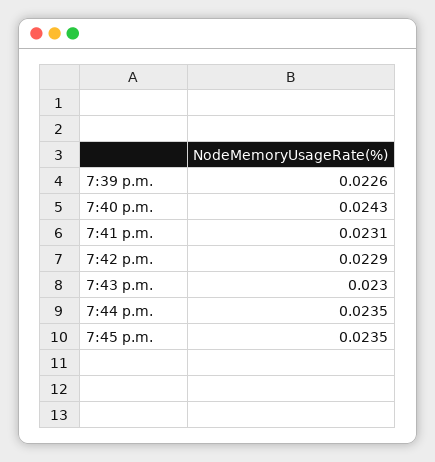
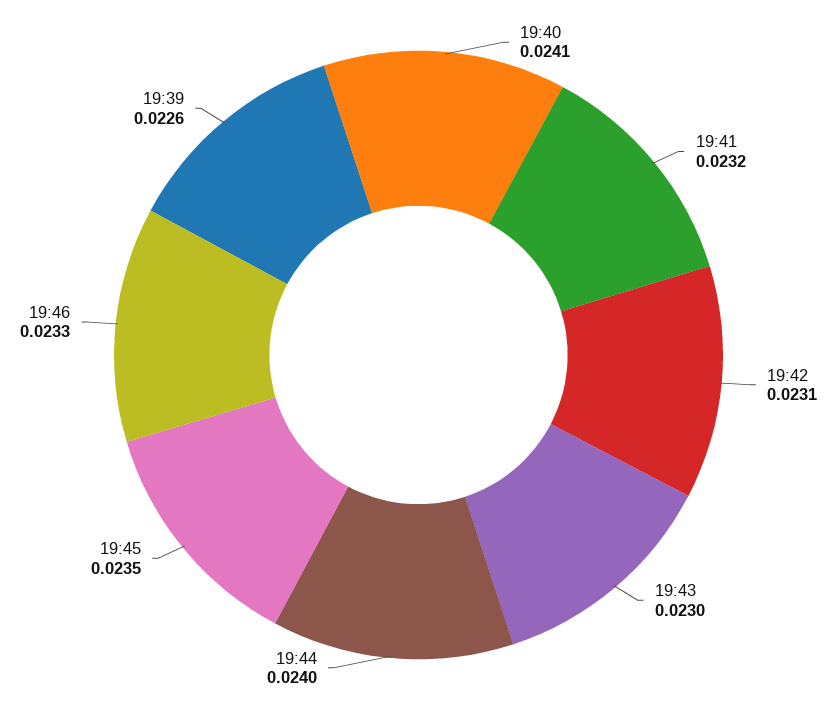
7:40 p.m.: 0.0243 -> 0.0241
7:41 p.m.: 0.0231 -> 0.0232
7:42 p.m.: 0.0229 -> 0.0231
7:44 p.m.: 0.0235 -> 0.024
19:46: none -> 0.0233

